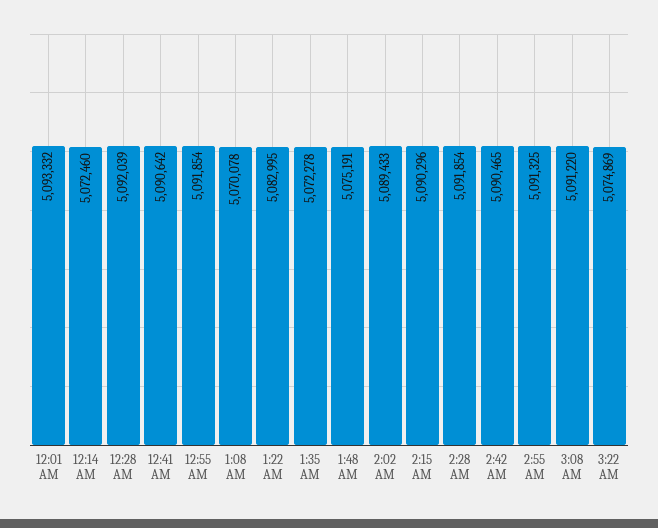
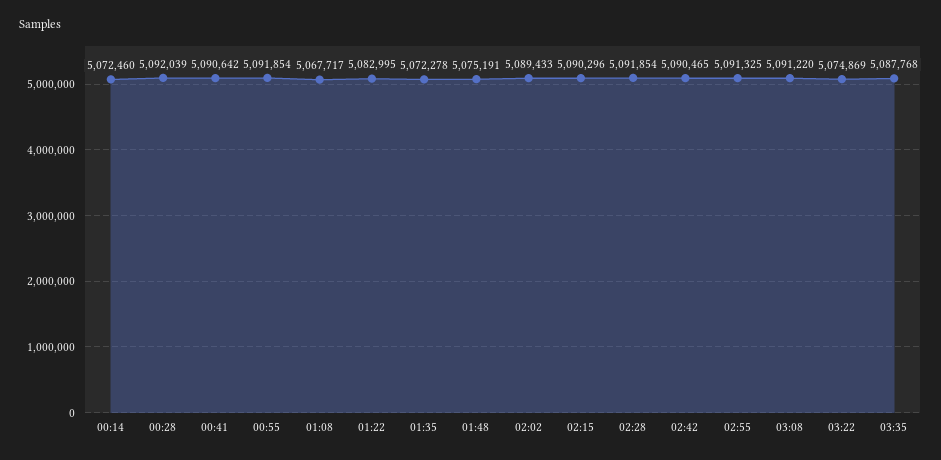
12:01 AM: 5093332 -> none
1:08 AM: 5070078 -> 5067717
03:35: none -> 5087768

